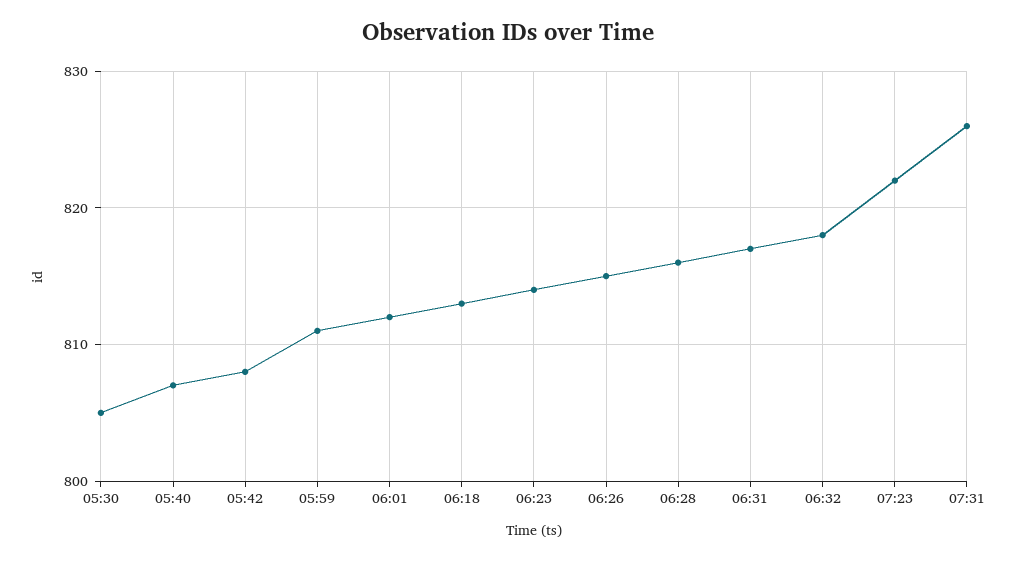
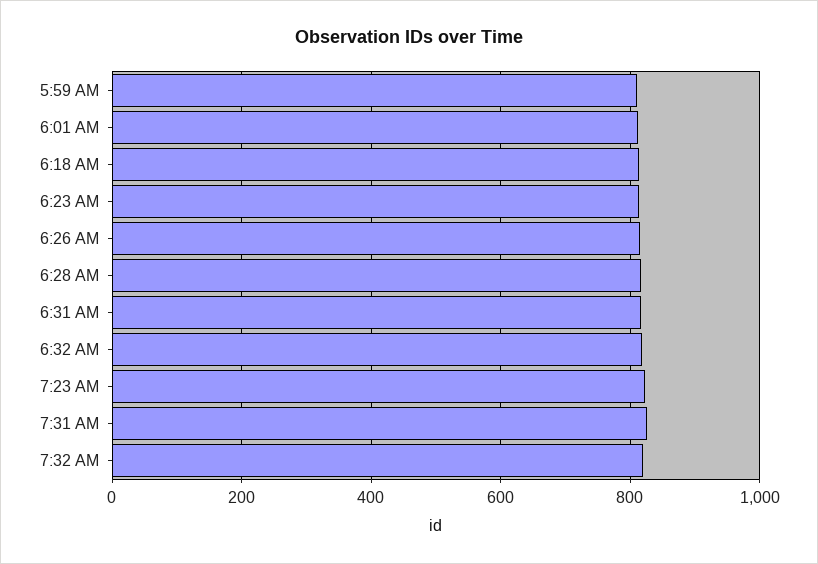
05:30: 805 -> none
05:40: 807 -> none
05:42: 808 -> none
7:32 AM: none -> 820

